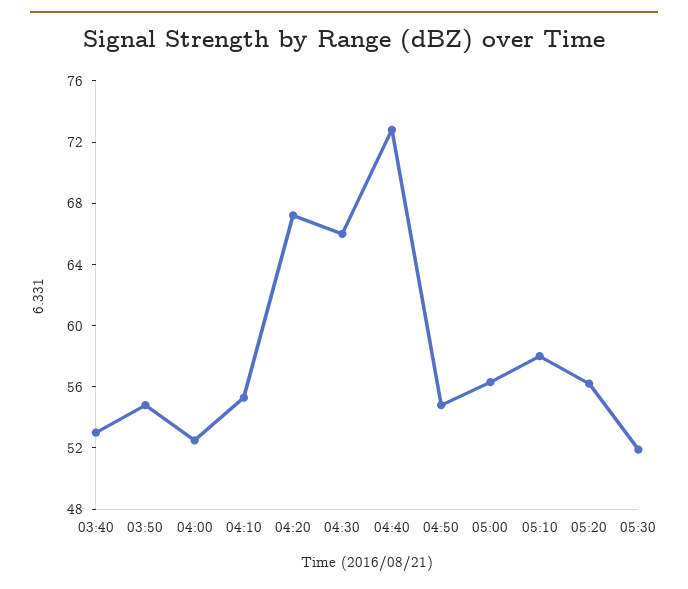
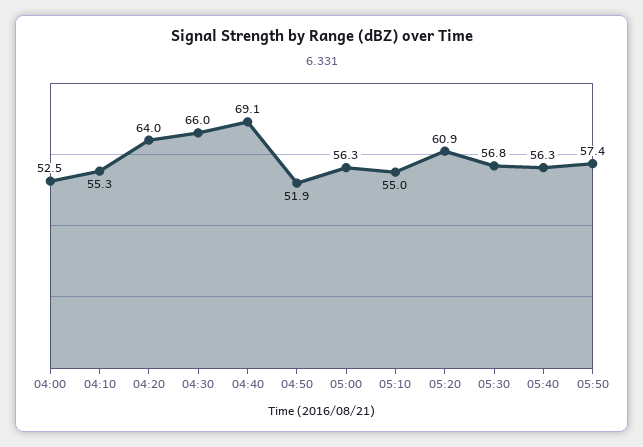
03:40: 53 -> none
03:50: 55 -> none
04:20: 67 -> 64
04:40: 73 -> 69.1
04:50: 55 -> 51.9
05:10: 58 -> 55
05:20: 56 -> 60.9
05:30: 52 -> 56.8
05:40: none -> 56.3
05:50: none -> 57.4

